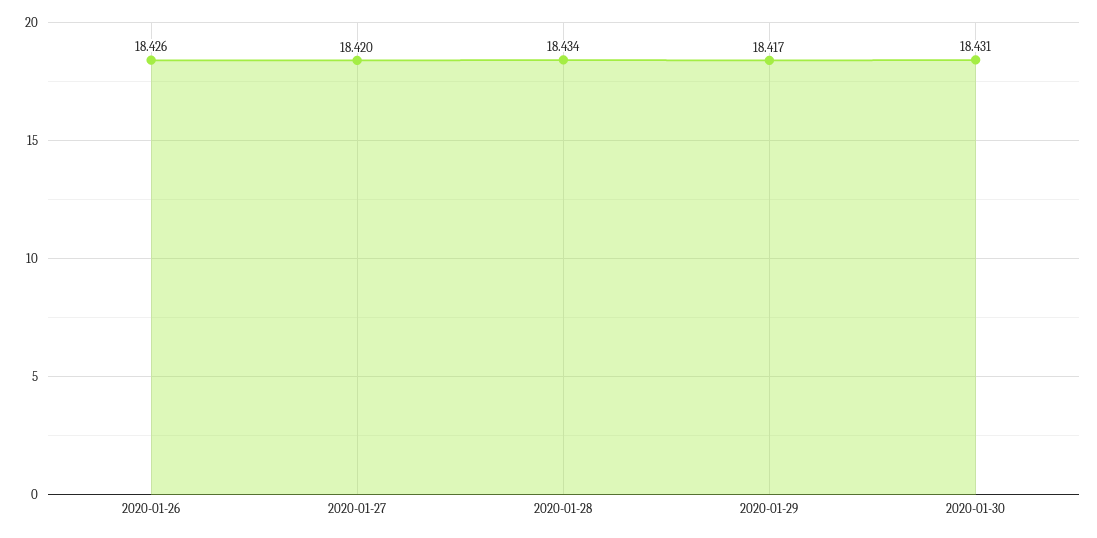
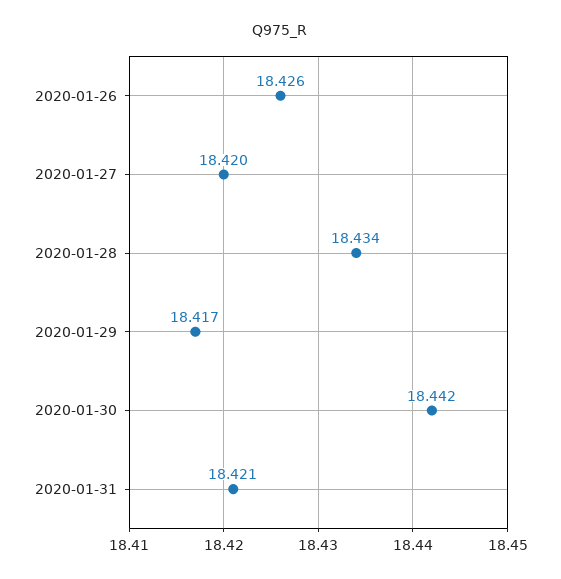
2020-01-30: 18.431 -> 18.442
2020-01-31: none -> 18.421

